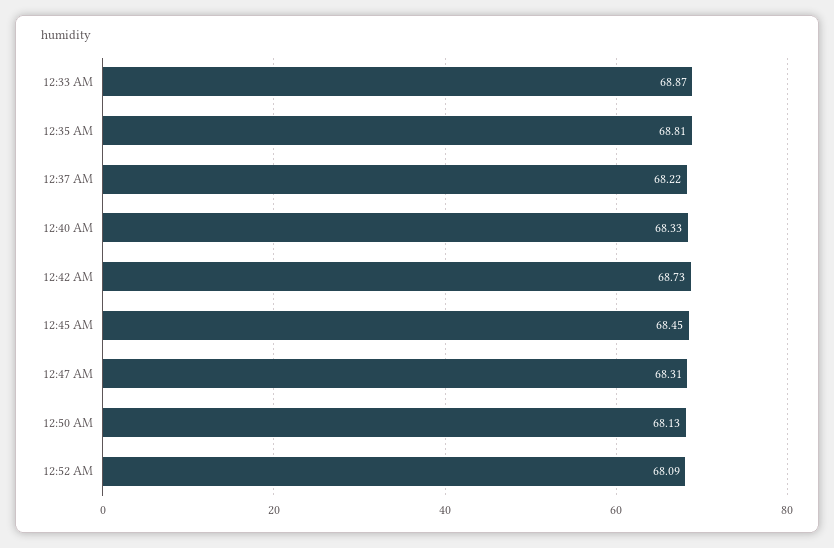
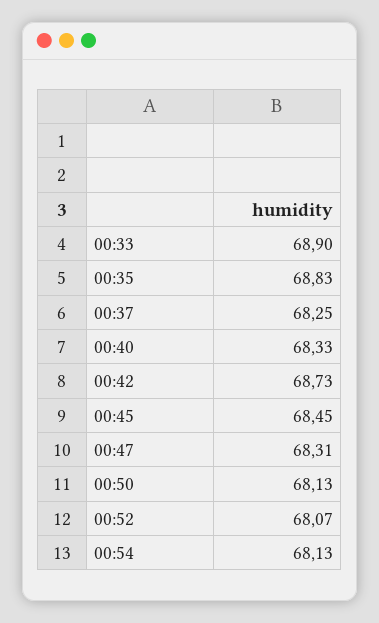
12:33 AM: 68.87 -> 68.9
12:35 AM: 68.81 -> 68.83
12:37 AM: 68.22 -> 68.25
12:52 AM: 68.09 -> 68.07
00:54: none -> 68.13

